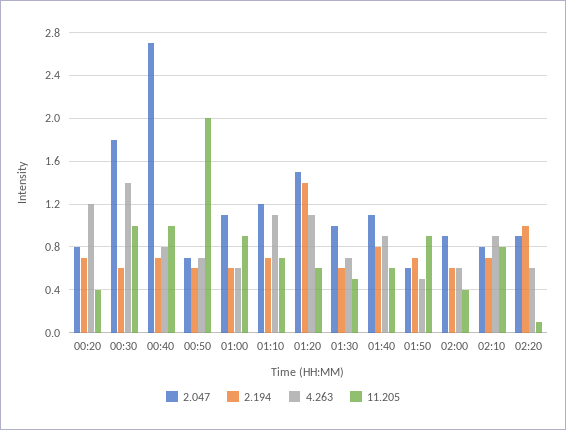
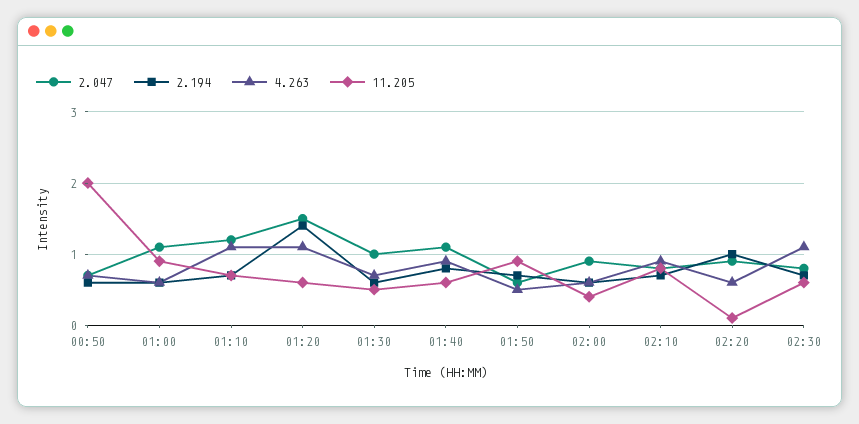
2.047, 00:20: 0.8 -> none
2.194, 00:20: 0.7 -> none
4.263, 00:20: 1.2 -> none
11.205, 00:20: 0.4 -> none
2.047, 00:30: 1.8 -> none
2.194, 00:30: 0.6 -> none
4.263, 00:30: 1.4 -> none
11.205, 00:30: 1 -> none
2.047, 00:40: 2.7 -> none
2.194, 00:40: 0.7 -> none
4.263, 00:40: 0.8 -> none
11.205, 00:40: 1 -> none
2.047, 02:30: none -> 0.8
2.194, 02:30: none -> 0.7
4.263, 02:30: none -> 1.1
11.205, 02:30: none -> 0.6

